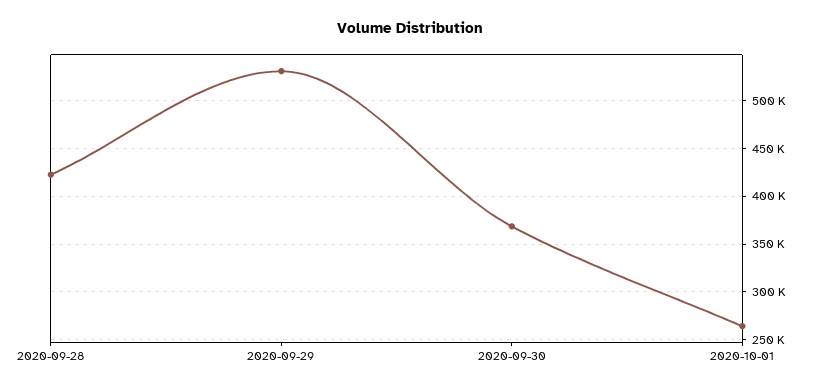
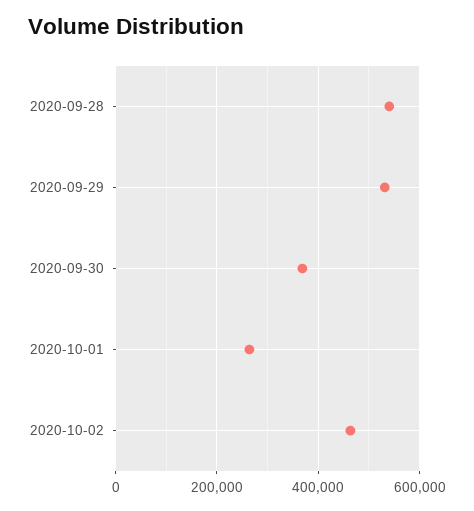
2020-09-28: 420000 -> 540000
2020-10-02: none -> 460000

